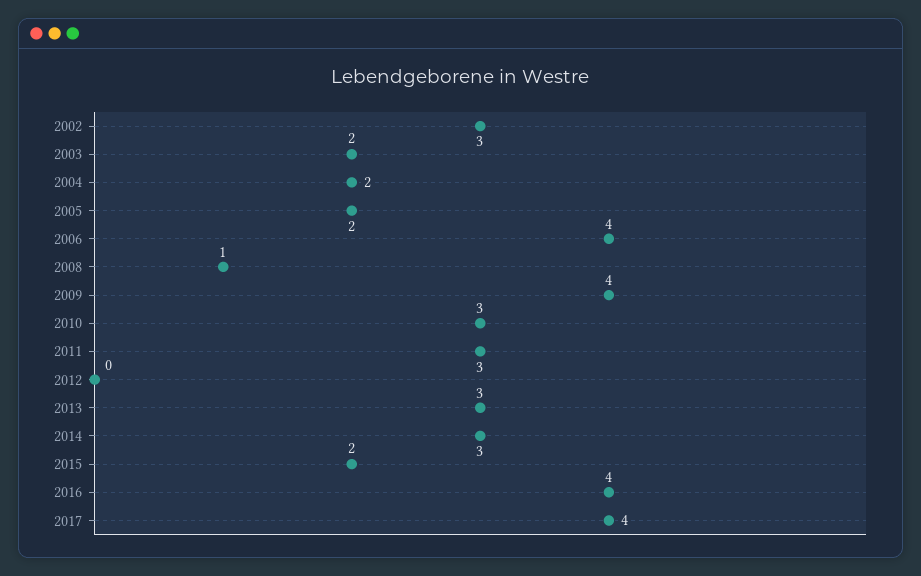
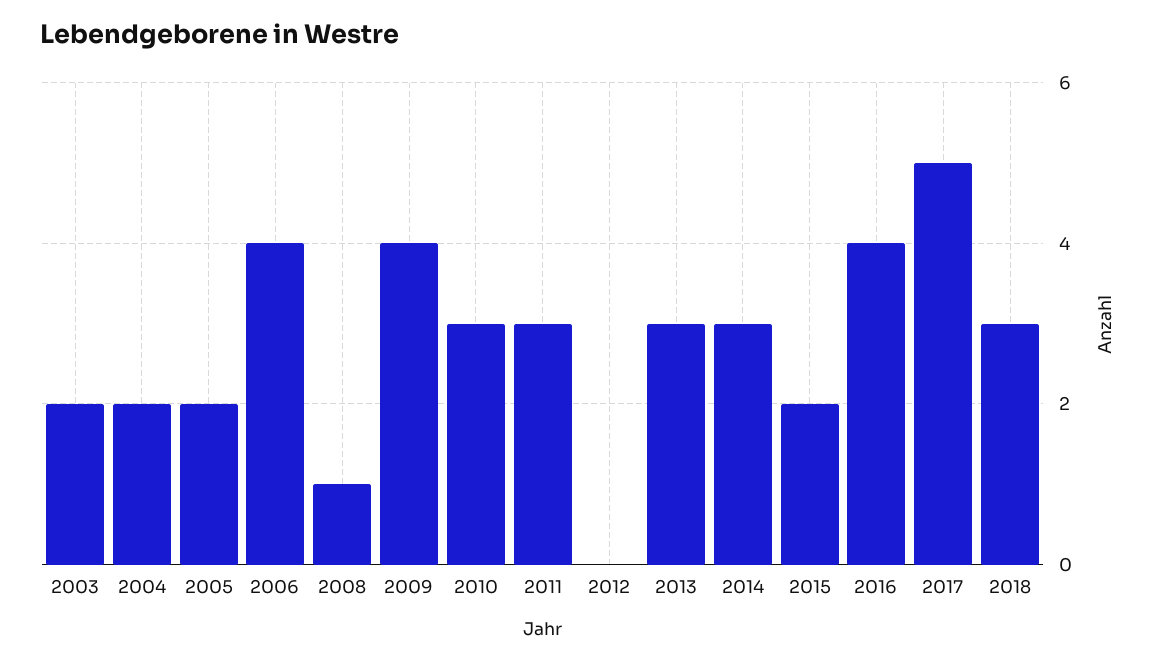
2002: 3 -> none
2017: 4 -> 5
2018: none -> 3

